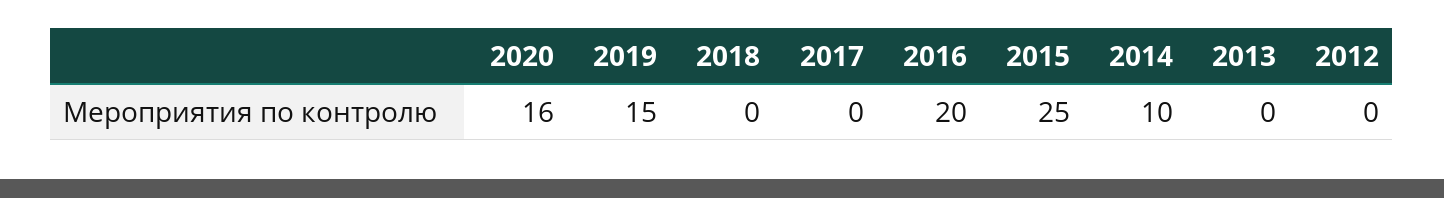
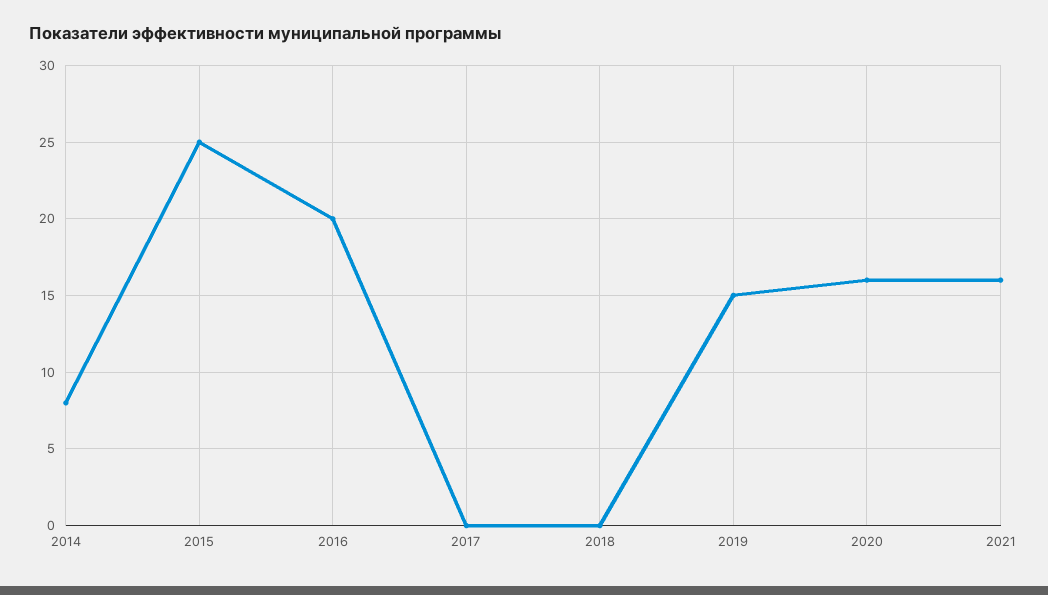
2014: 10 -> 8
2013: 0 -> none
2012: 0 -> none
2021: none -> 16

